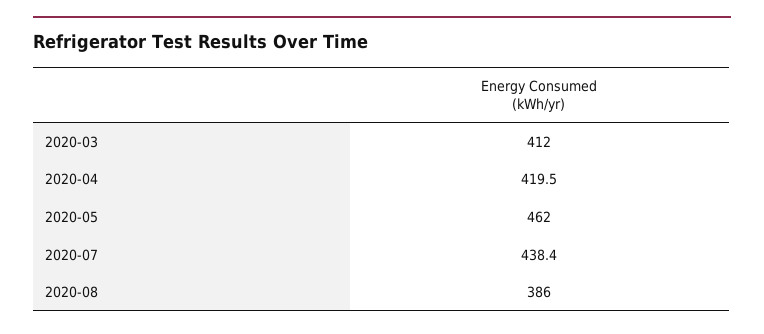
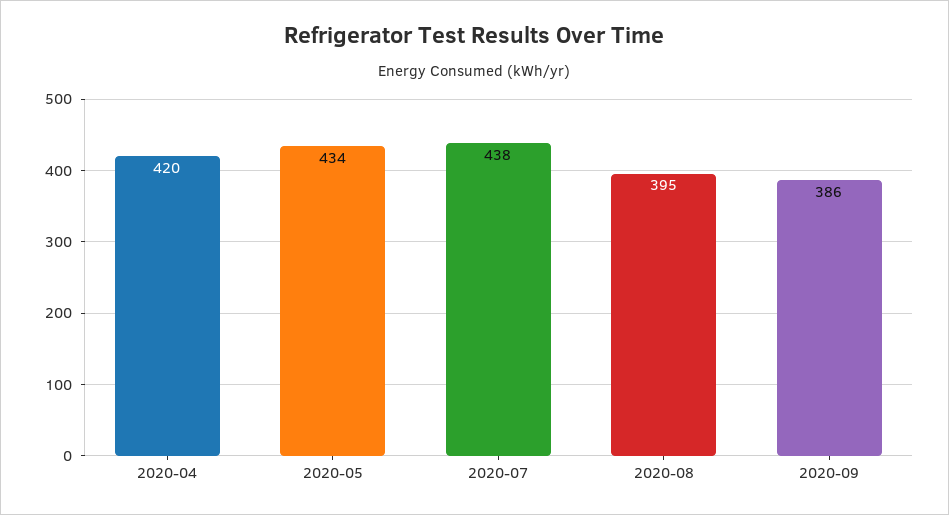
2020-03: 412 -> none
2020-05: 462 -> 434
2020-08: 386 -> 395
2020-09: none -> 386

